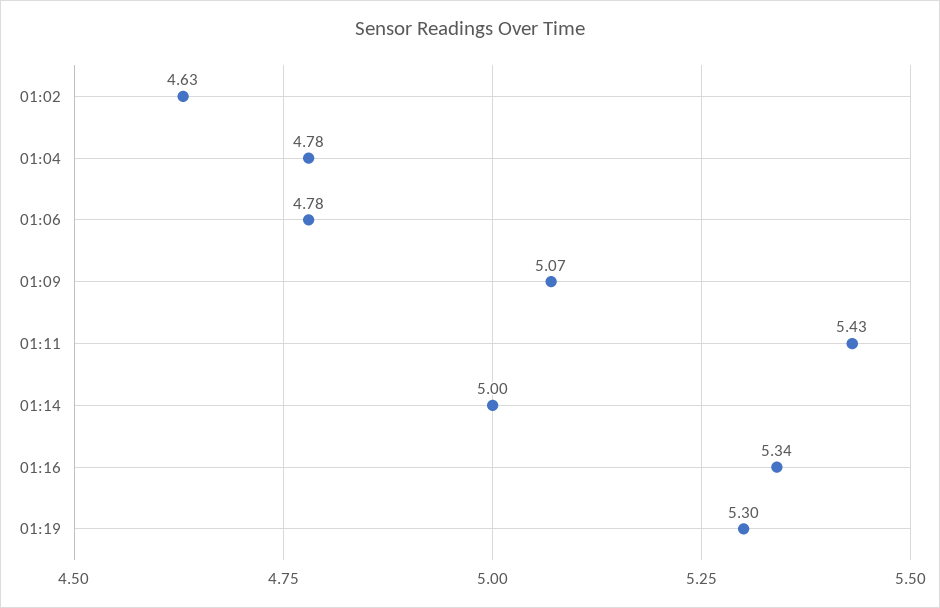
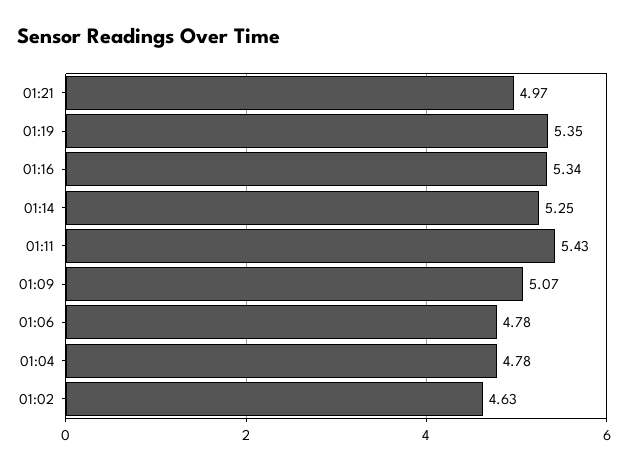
01:14: 5 -> 5.25
01:19: 5.3 -> 5.35
01:21: none -> 4.97

